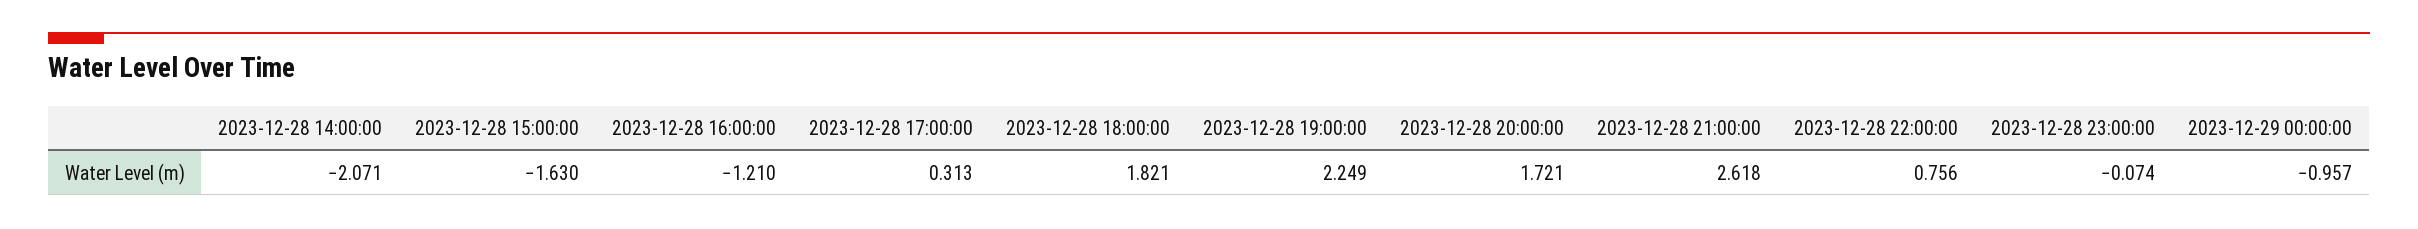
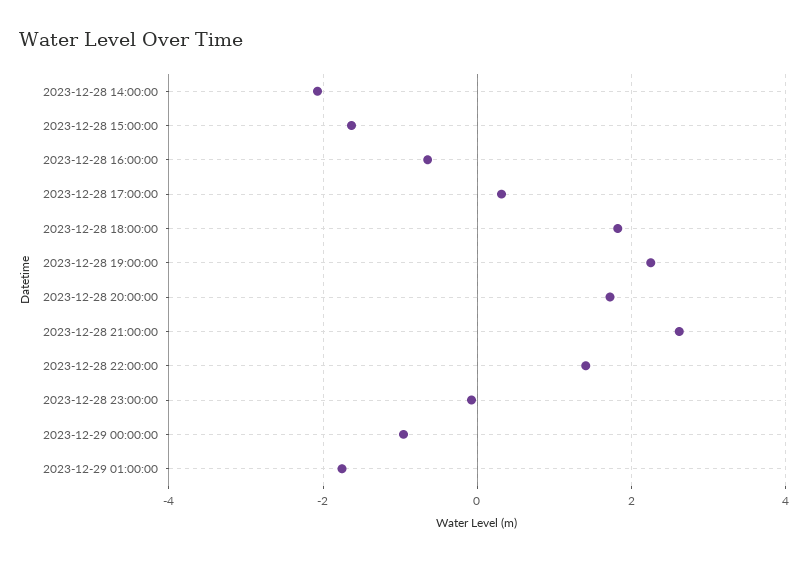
2023-12-28 16:00:00: -1.21 -> -0.6
2023-12-28 22:00:00: 0.756 -> 1.4
2023-12-29 01:00:00: none -> -1.8

